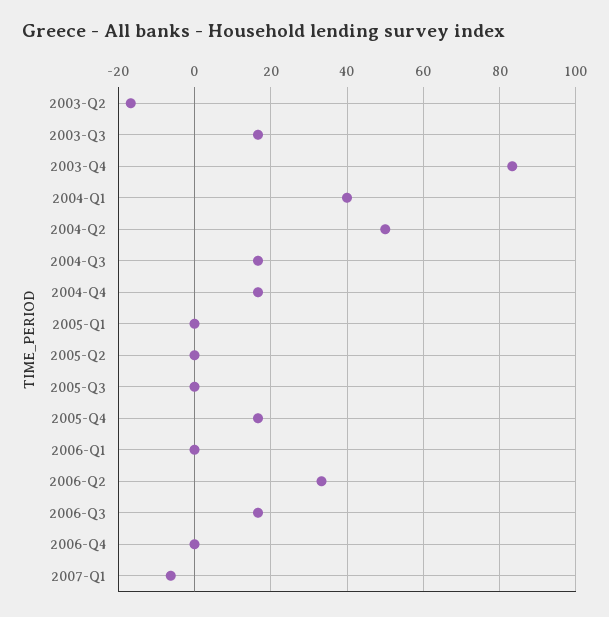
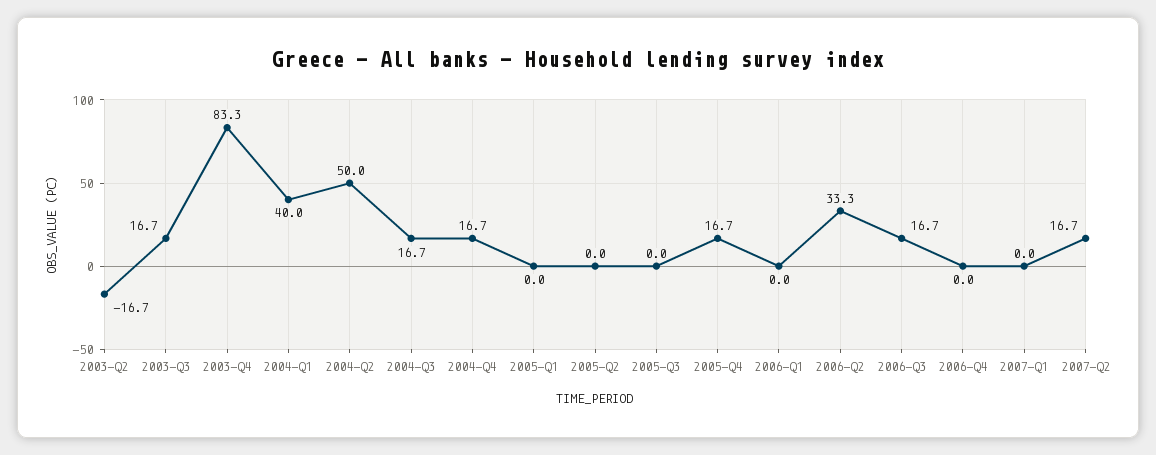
2007-Q1: -6 -> 0
2007-Q2: none -> 16.7

